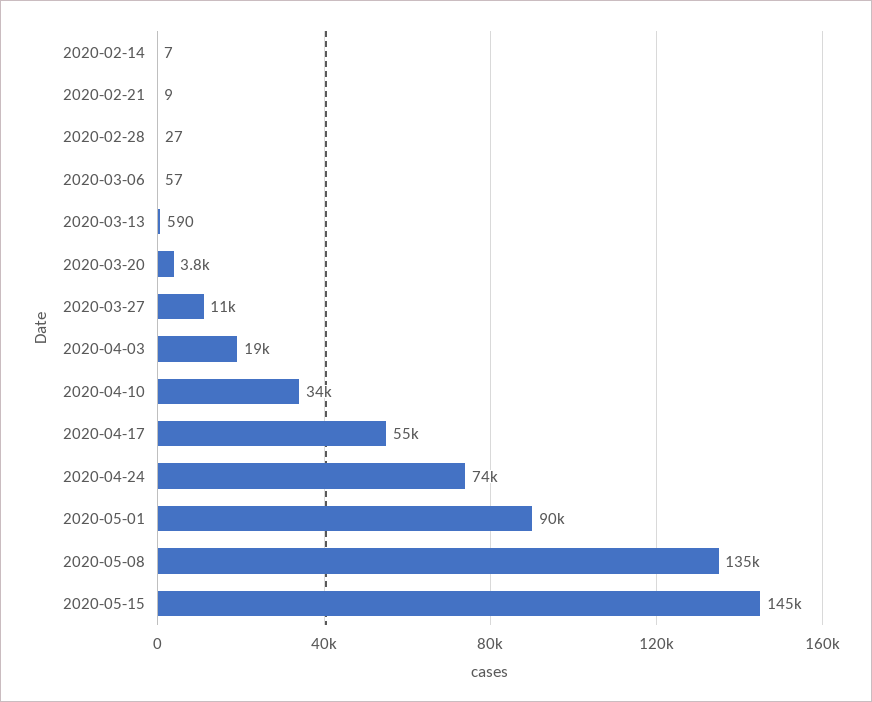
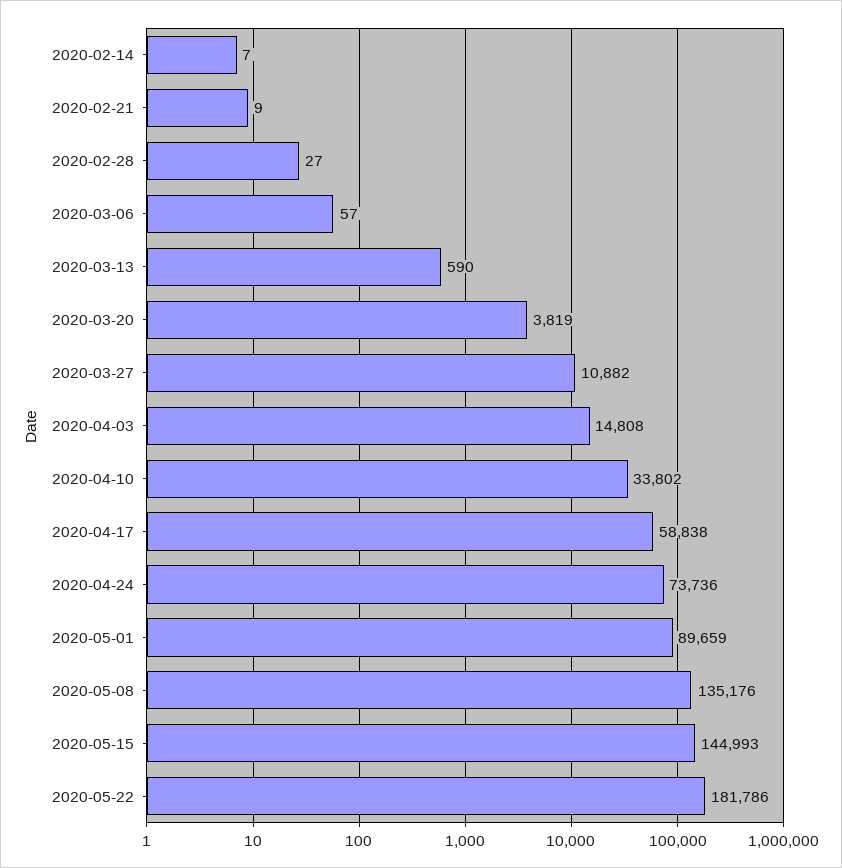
2020-04-03: 19000 -> 14808
2020-04-17: 55000 -> 58838
2020-05-22: none -> 181786

